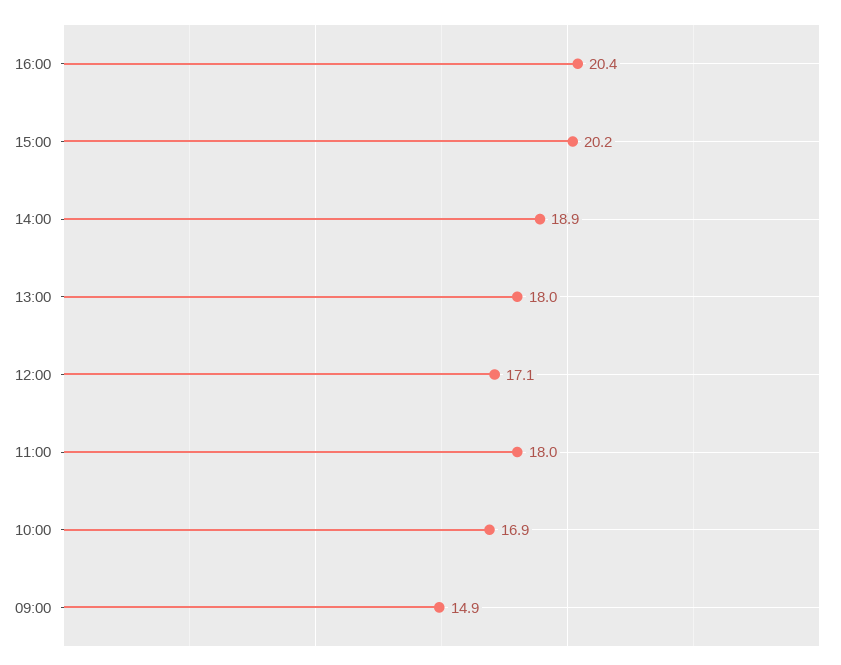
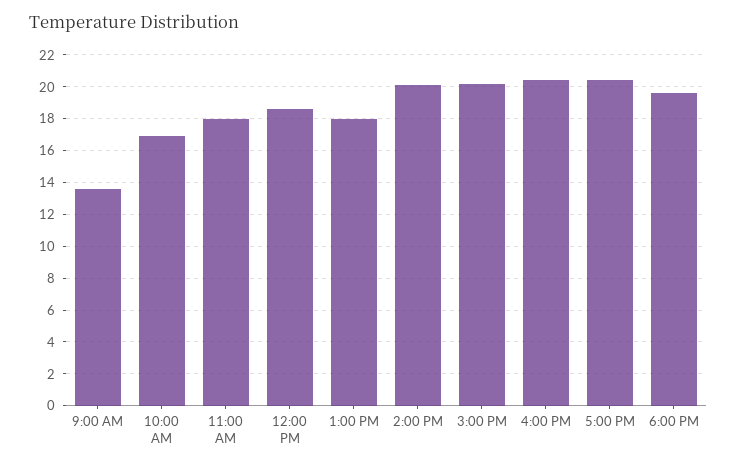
14:00: 18.9 -> 20
12:00: 17.1 -> 18.5
09:00: 14.9 -> 13.5
5:00 PM: none -> 20.5
6:00 PM: none -> 19.5

